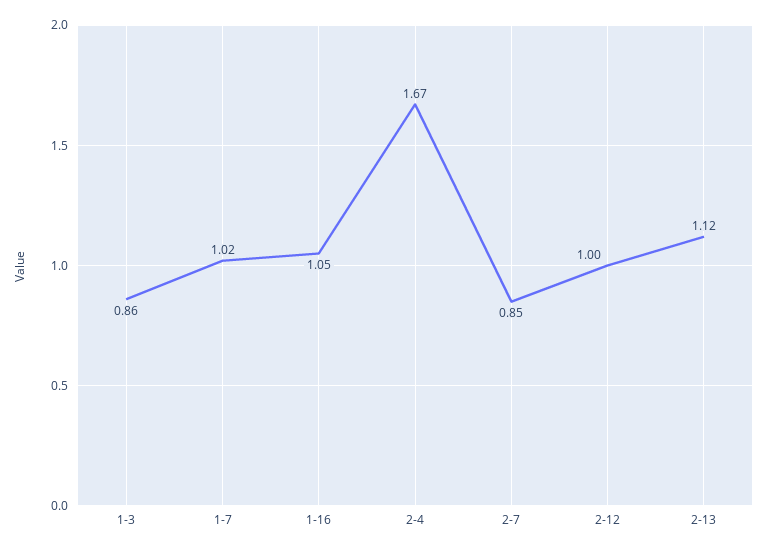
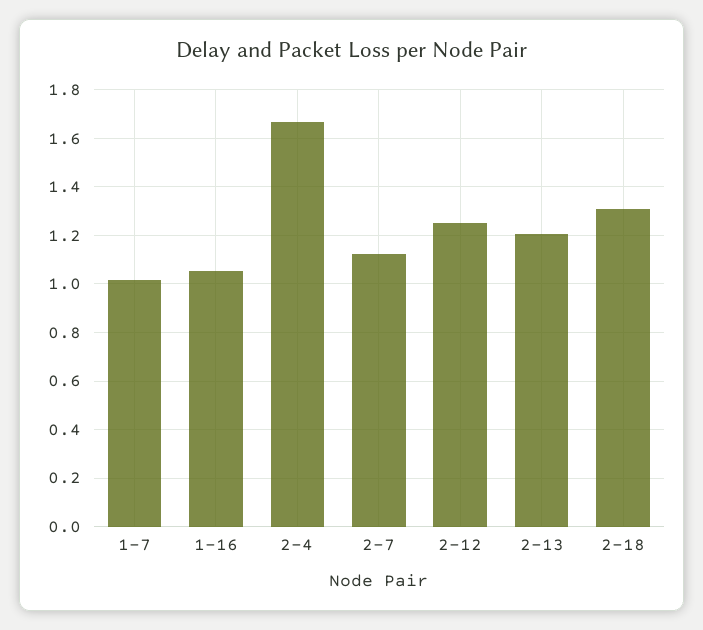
1-3: 0.86 -> none
2-7: 0.85 -> 1.125
2-12: 1 -> 1.25
2-13: 1.12 -> 1.2
2-18: none -> 1.3

